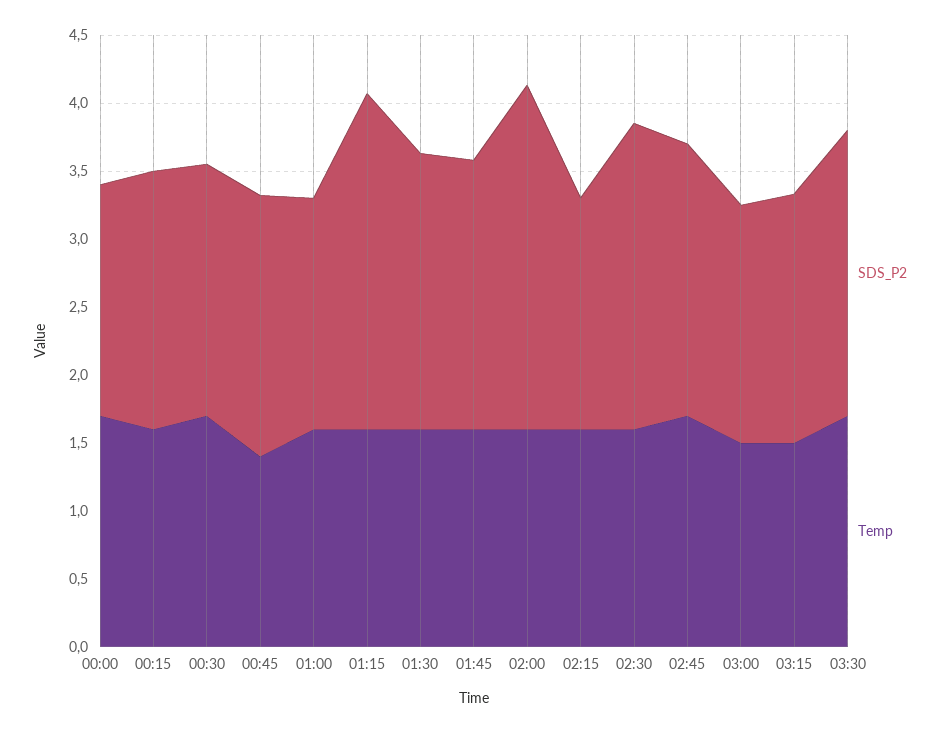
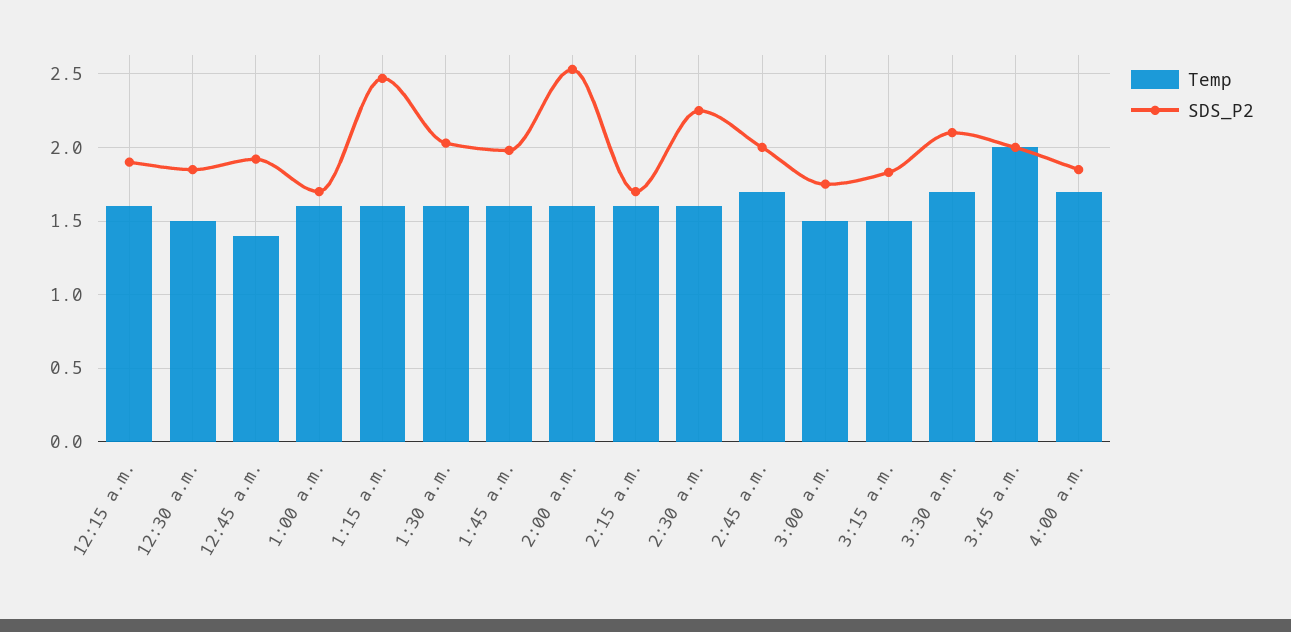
SDS_P2, 00:00: 1.7 -> none
Temp, 00:00: 1.7 -> none
Temp, 00:30: 1.7 -> 1.5
Temp, 3:45 a.m.: none -> 2
SDS_P2, 3:45 a.m.: none -> 2
Temp, 4:00 a.m.: none -> 1.7
SDS_P2, 4:00 a.m.: none -> 1.85

